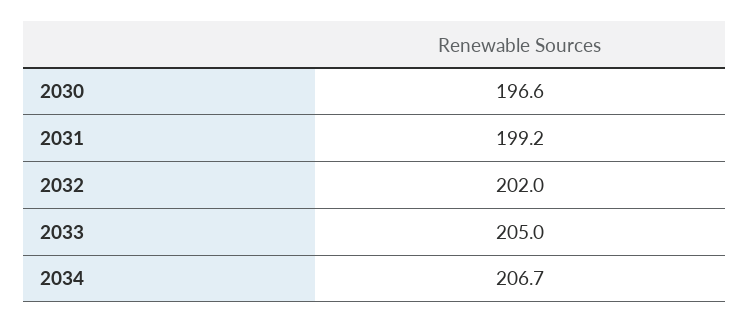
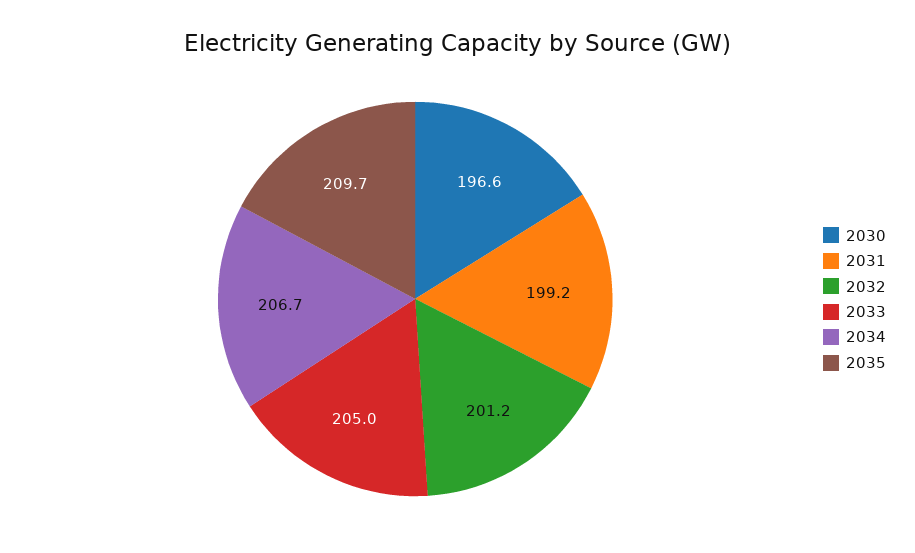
2032: 202 -> 201.2
2035: none -> 209.7

